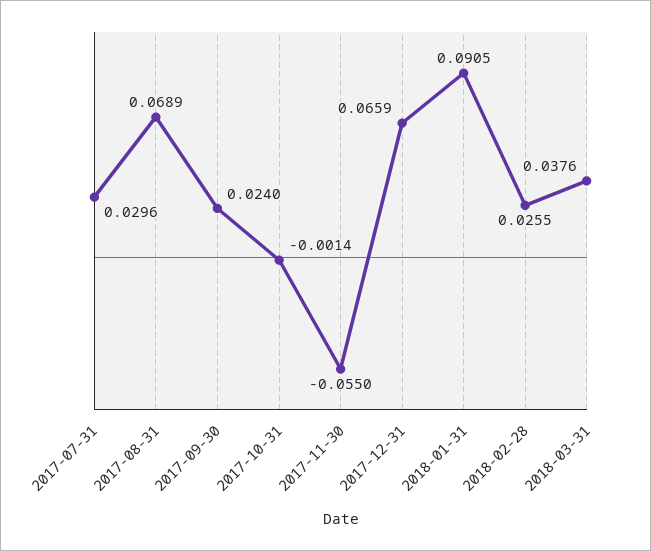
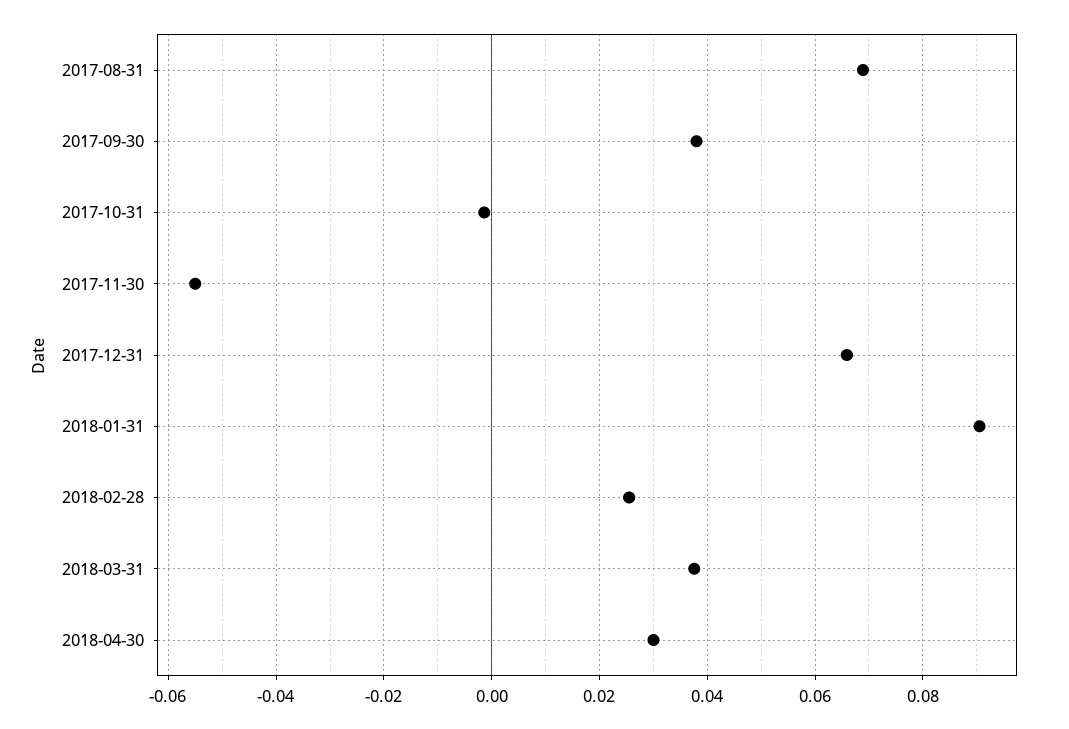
2017-07-31: 0.0296 -> none
2017-09-30: 0.024 -> 0.038
2018-04-30: none -> 0.03

